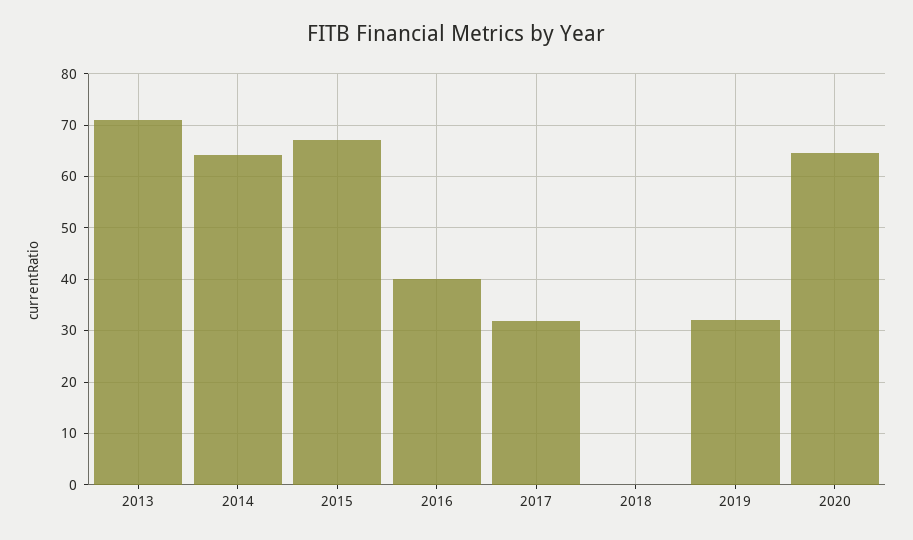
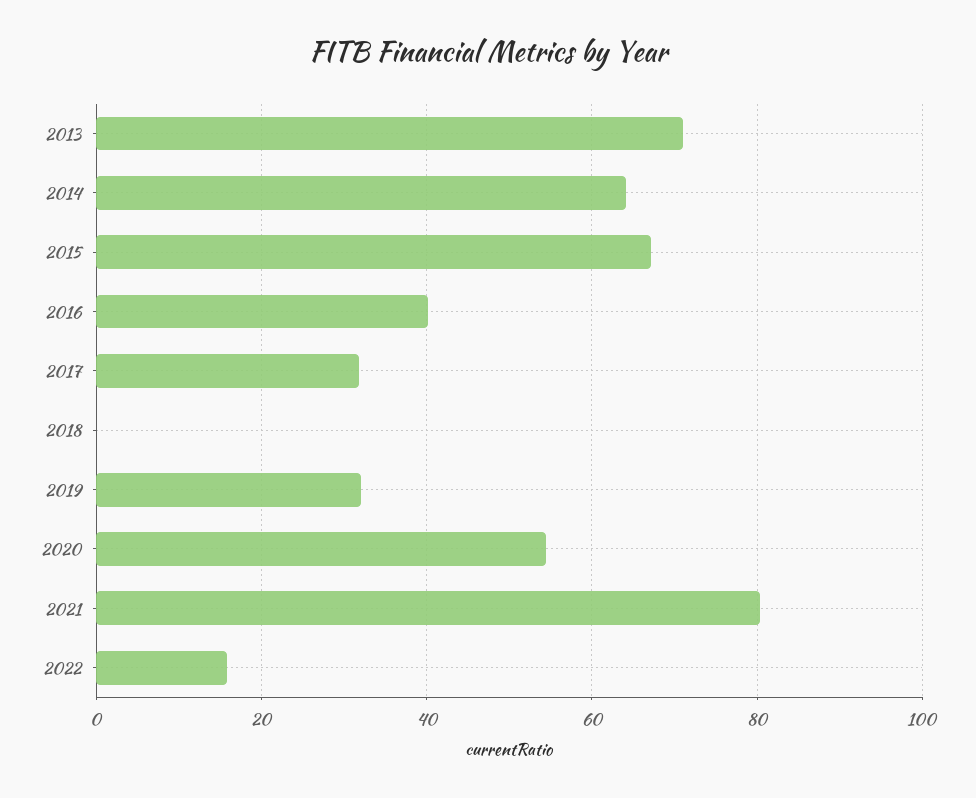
2020: 64 -> 54
2021: none -> 80
2022: none -> 16

